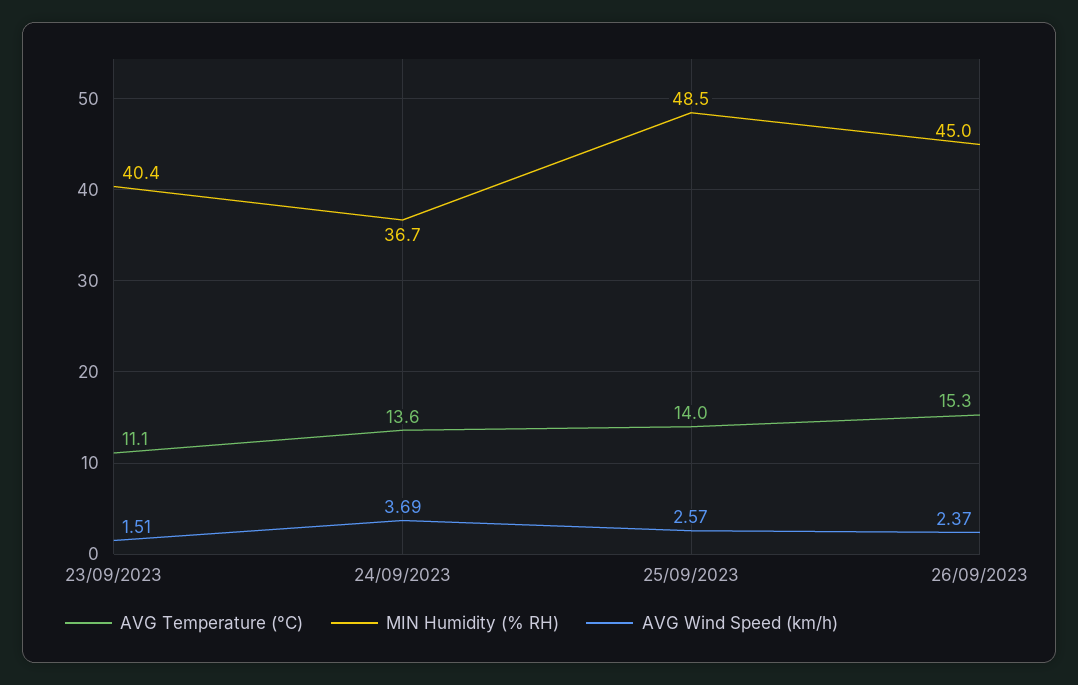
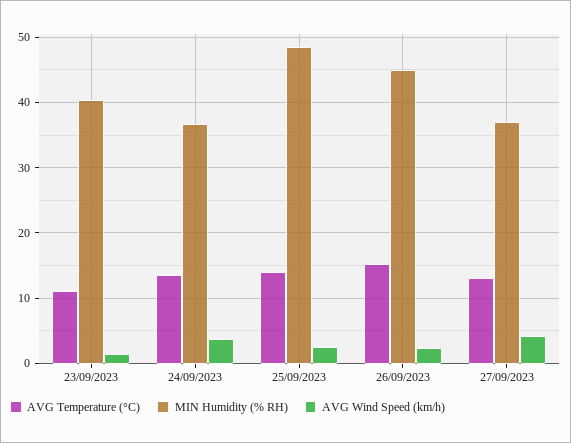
AVG Temperature (°C), 27/09/2023: none -> 13
MIN Humidity (% RH), 27/09/2023: none -> 37
AVG Wind Speed (km/h), 27/09/2023: none -> 4

